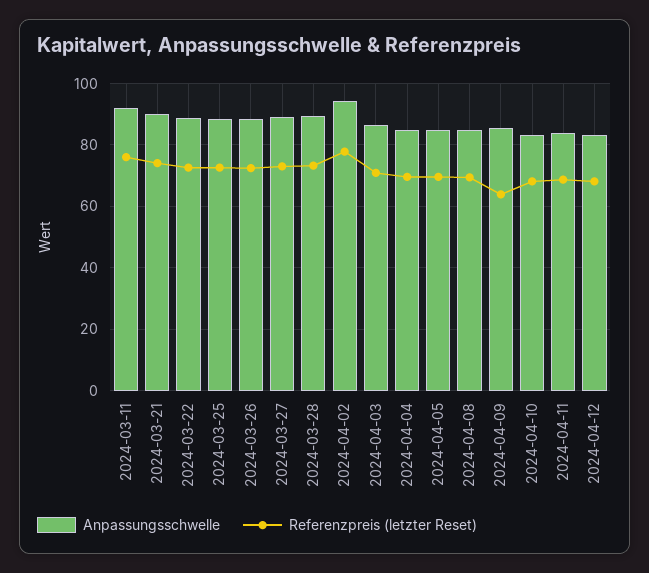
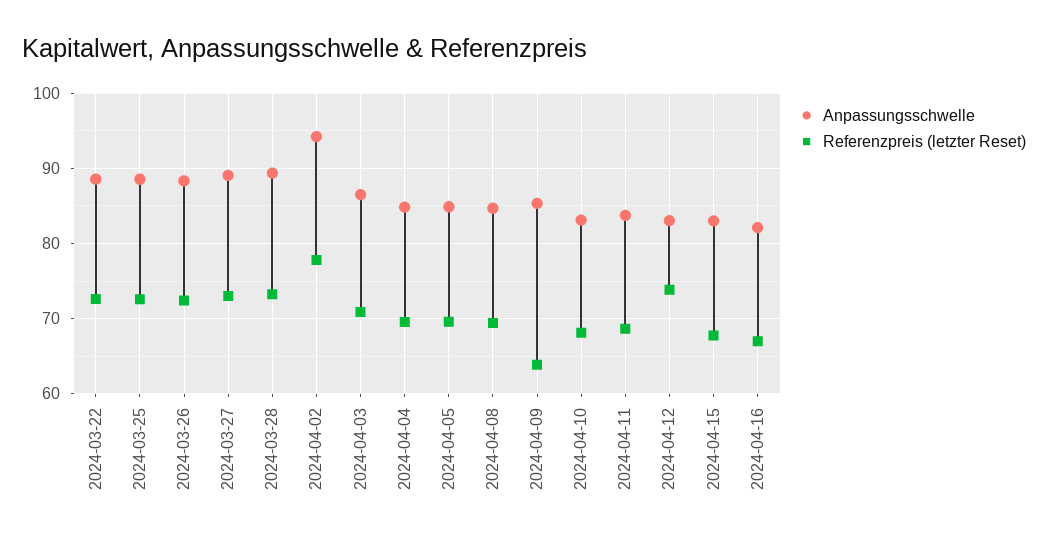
Anpassungsschwelle, 2024-03-11: 92 -> none
Referenzpreis (letzter Reset), 2024-03-11: 76 -> none
Anpassungsschwelle, 2024-03-21: 90 -> none
Referenzpreis (letzter Reset), 2024-03-21: 74 -> none
Referenzpreis (letzter Reset), 2024-04-12: 68 -> 74
Anpassungsschwelle, 2024-04-15: none -> 83
Referenzpreis (letzter Reset), 2024-04-15: none -> 68
Anpassungsschwelle, 2024-04-16: none -> 82
Referenzpreis (letzter Reset), 2024-04-16: none -> 67

